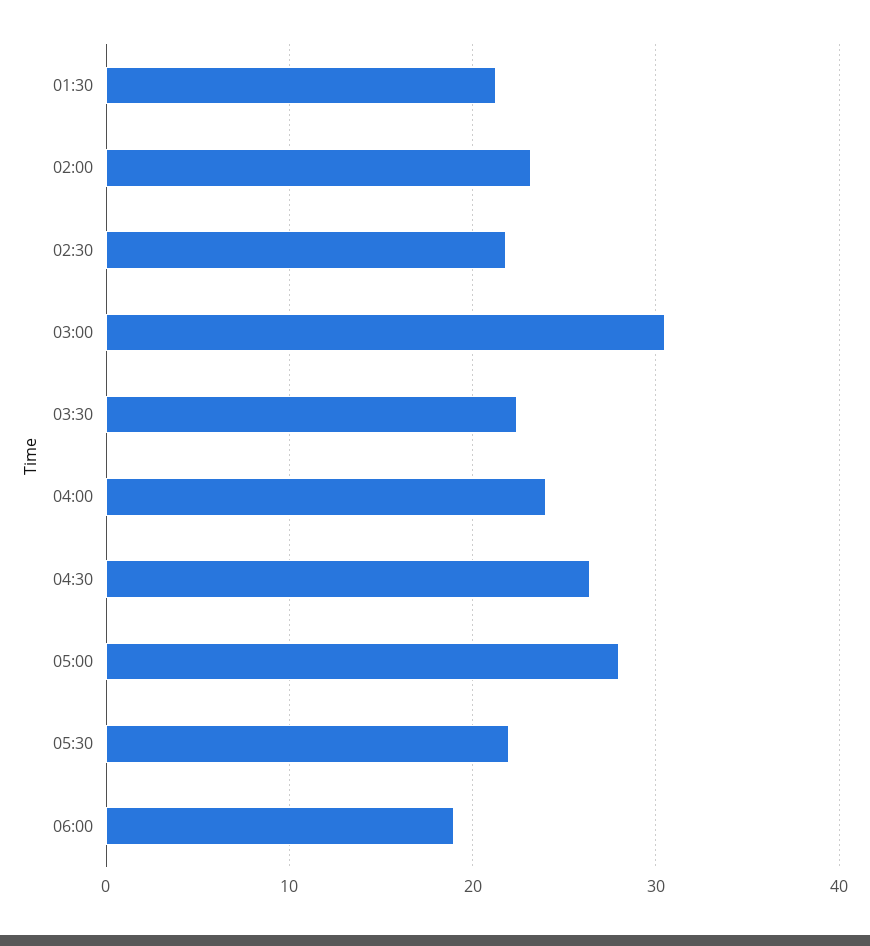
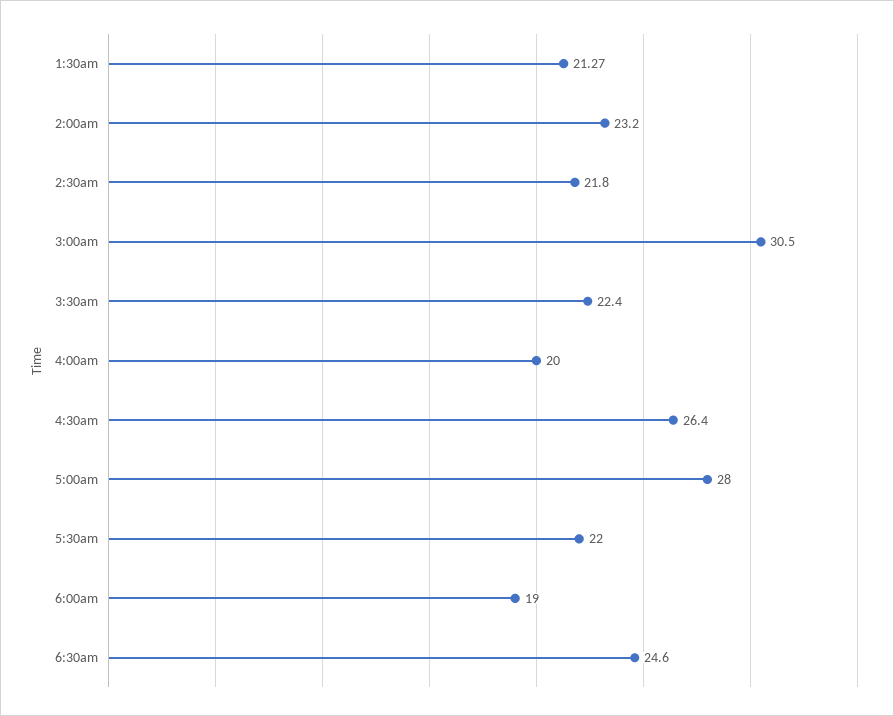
04:00: 24 -> 20
6:30am: none -> 24.6

